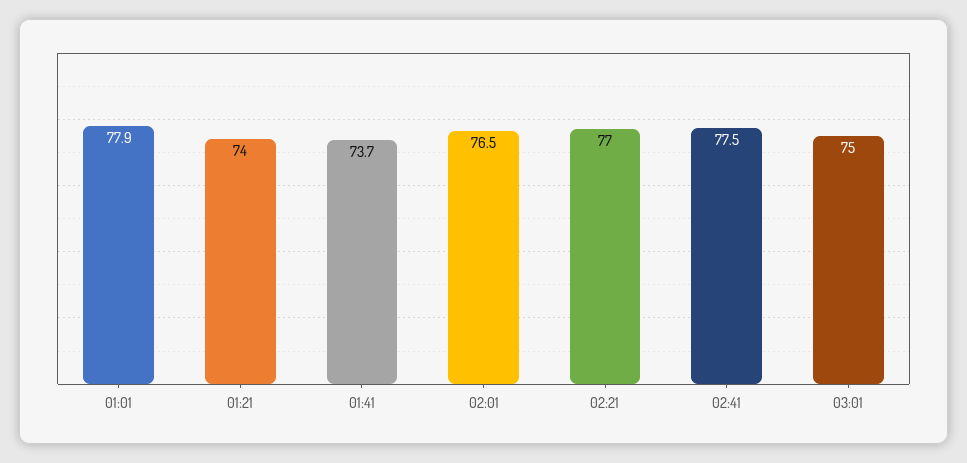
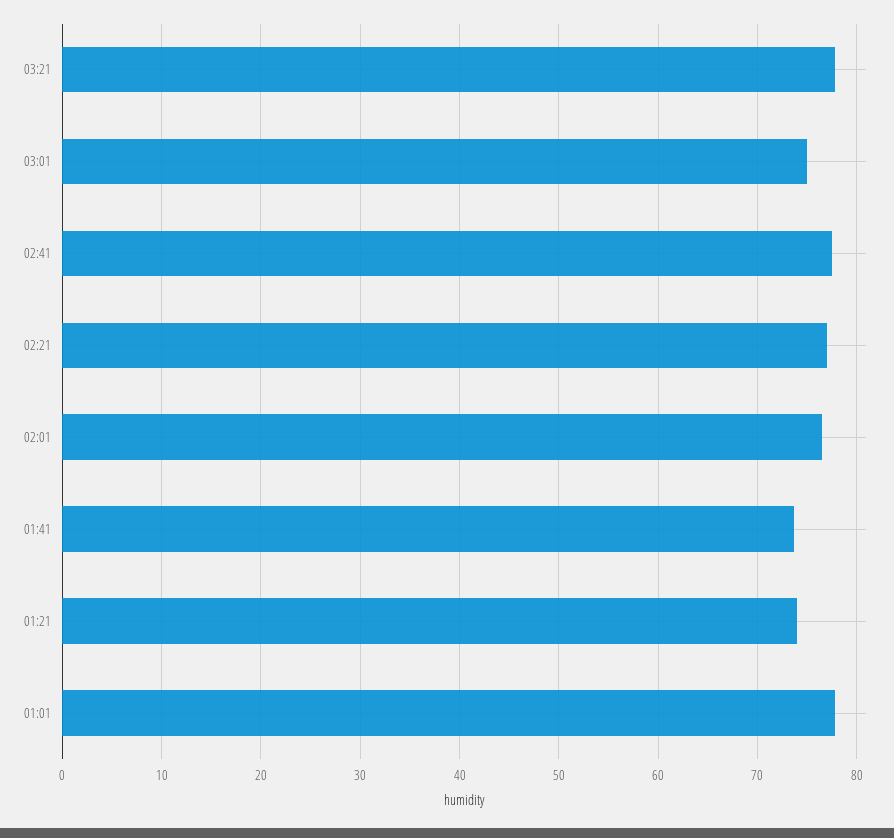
03:21: none -> 78

